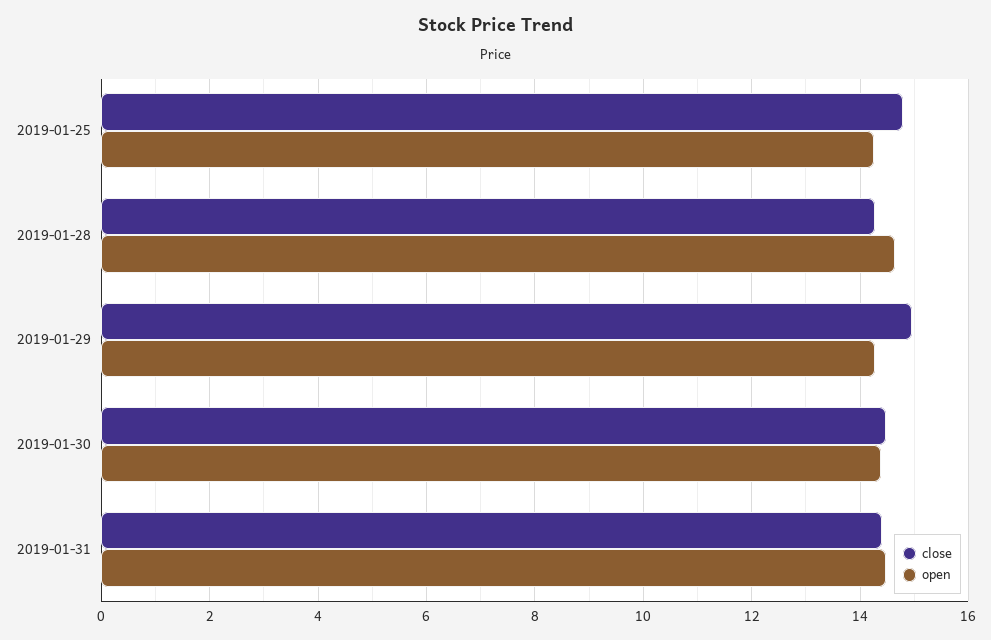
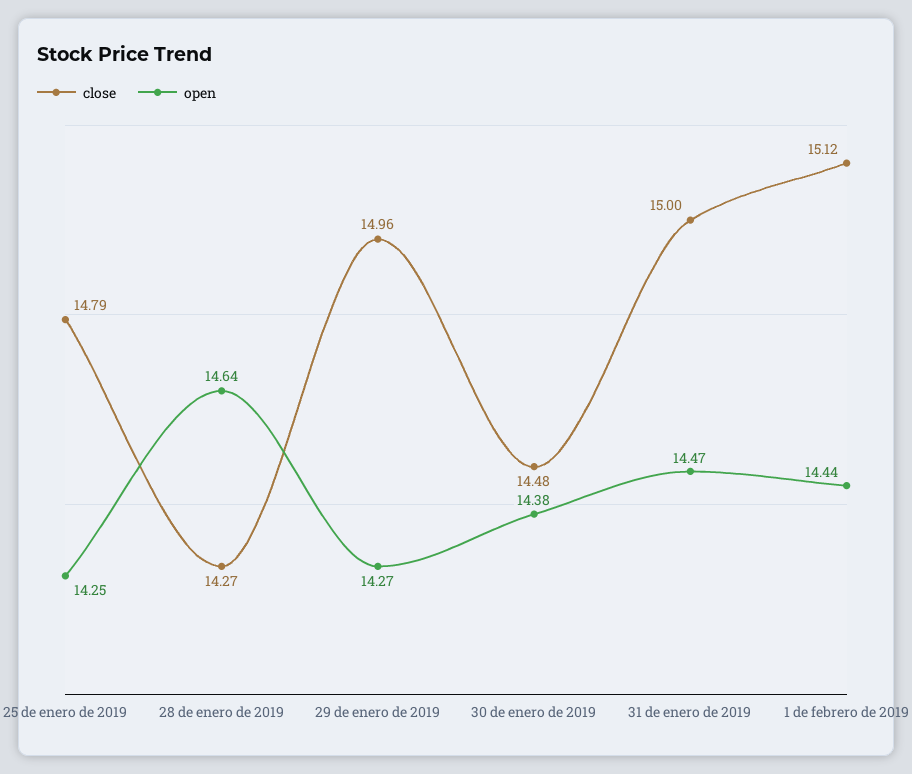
close, 2019-01-31: 14.4 -> 15
close, 1 de febrero de 2019: none -> 15.12
open, 1 de febrero de 2019: none -> 14.44

